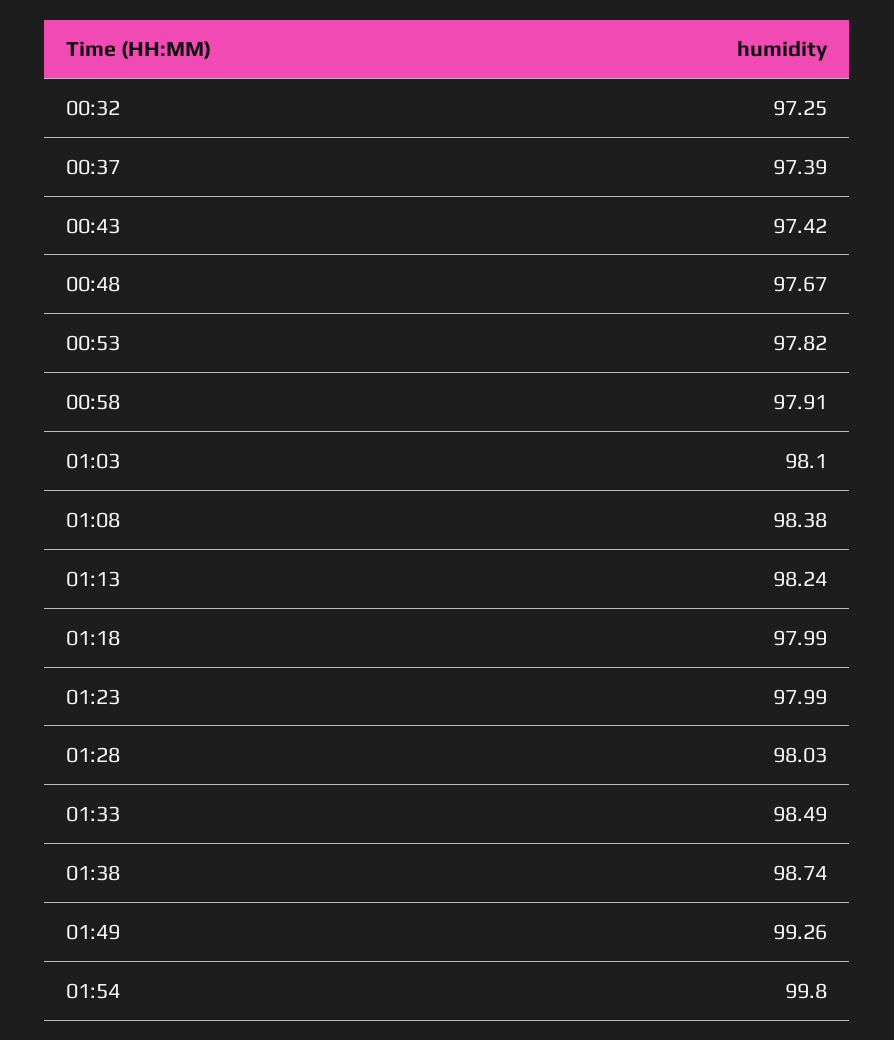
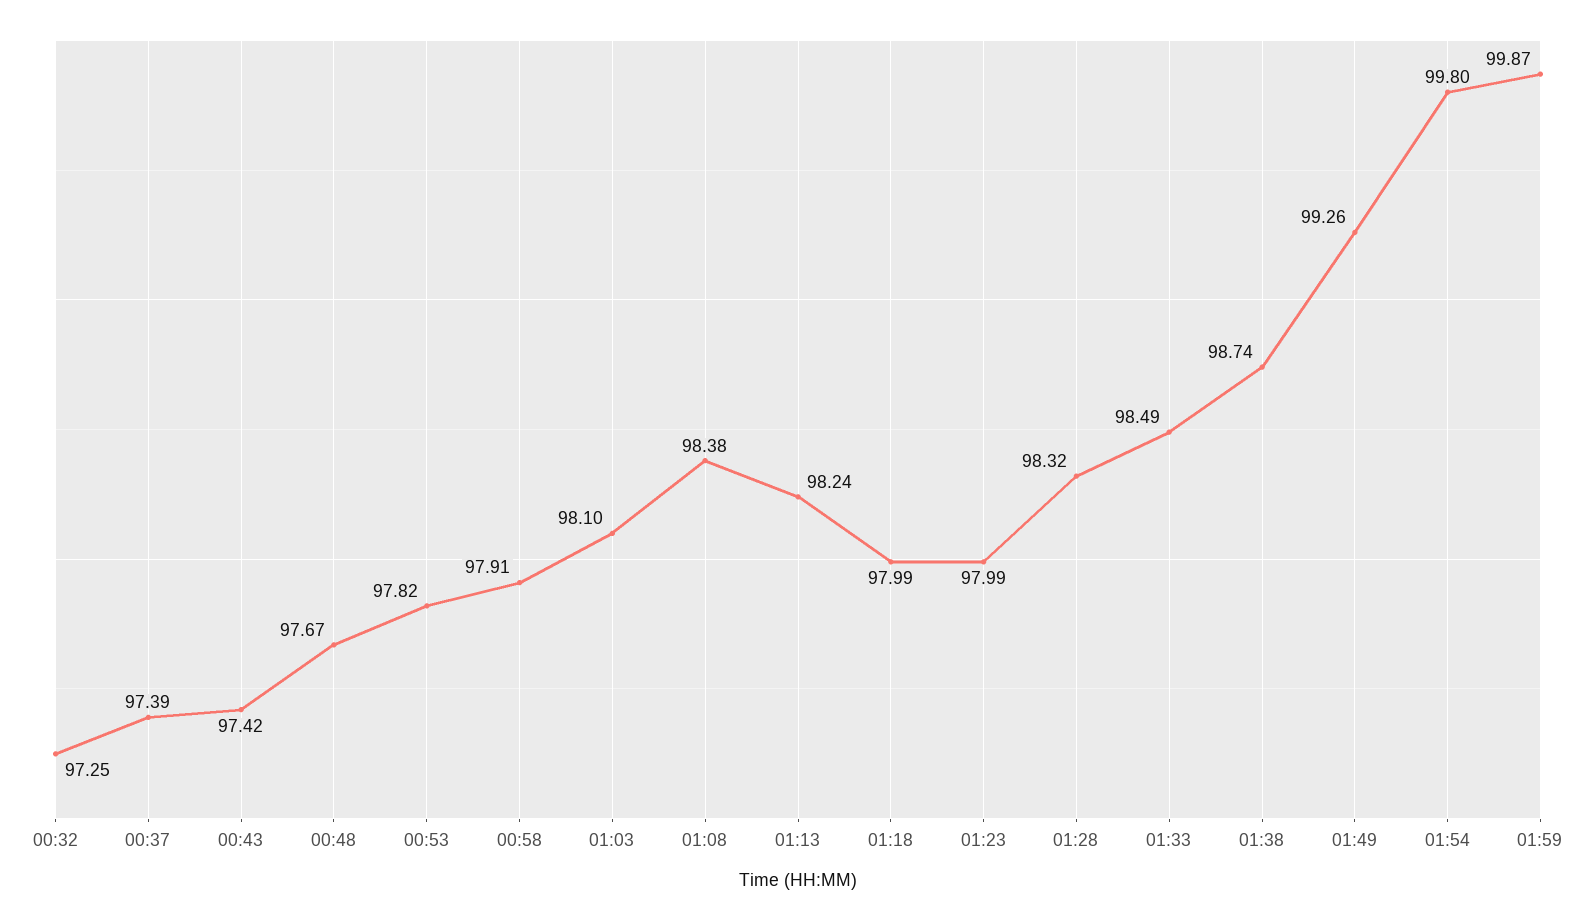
01:28: 98.03 -> 98.32
01:59: none -> 99.87

